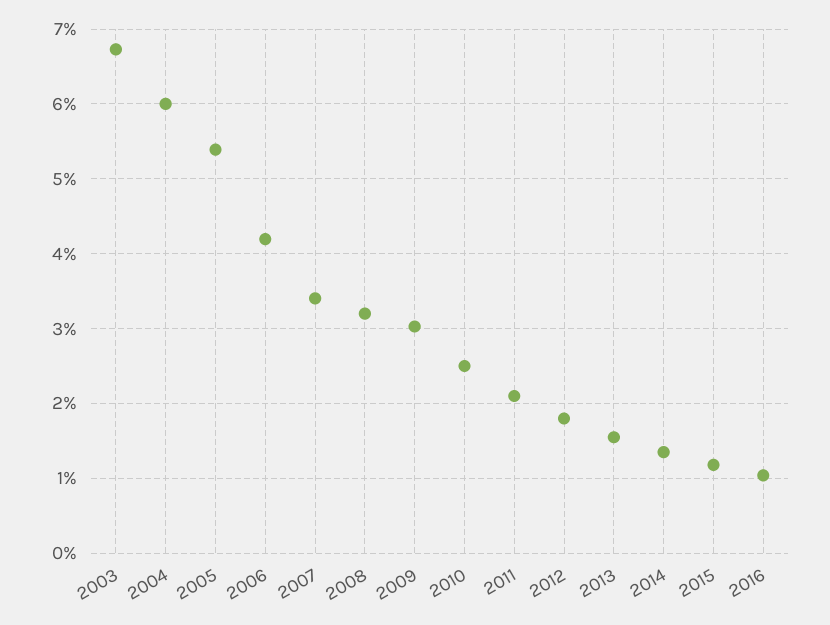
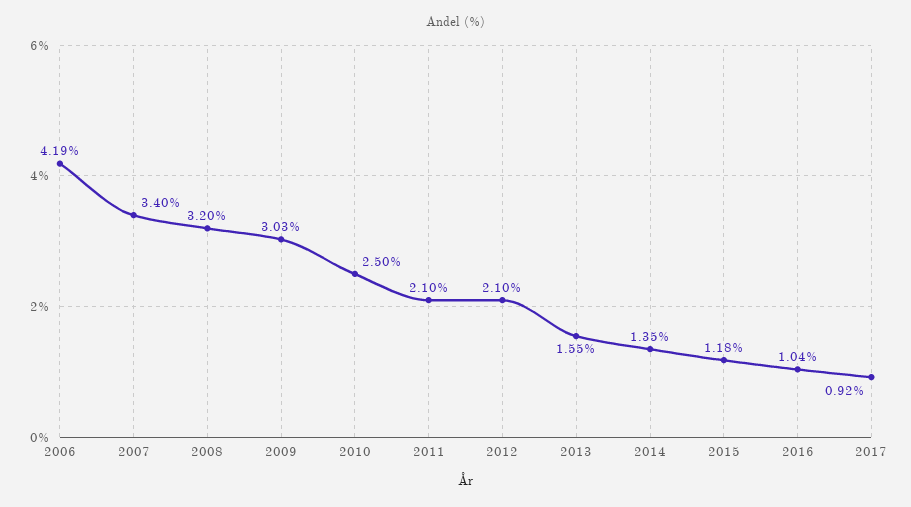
2003: 6.7 -> none
2004: 6 -> none
2005: 5.4 -> none
2012: 1.8 -> 2.1
2017: none -> 0.92

